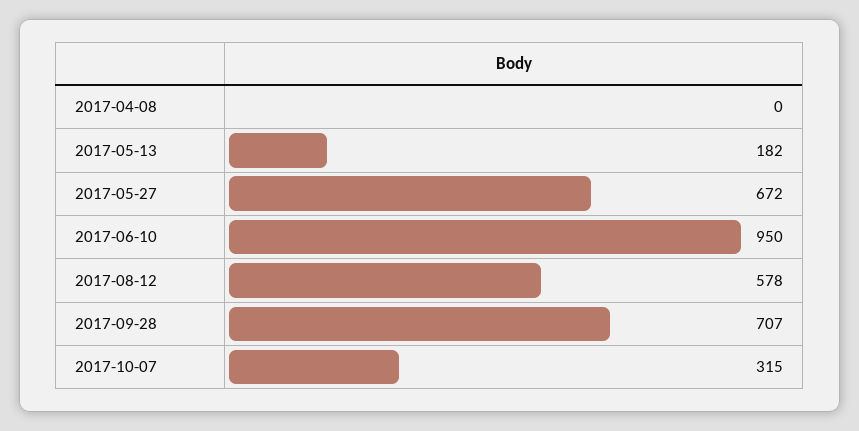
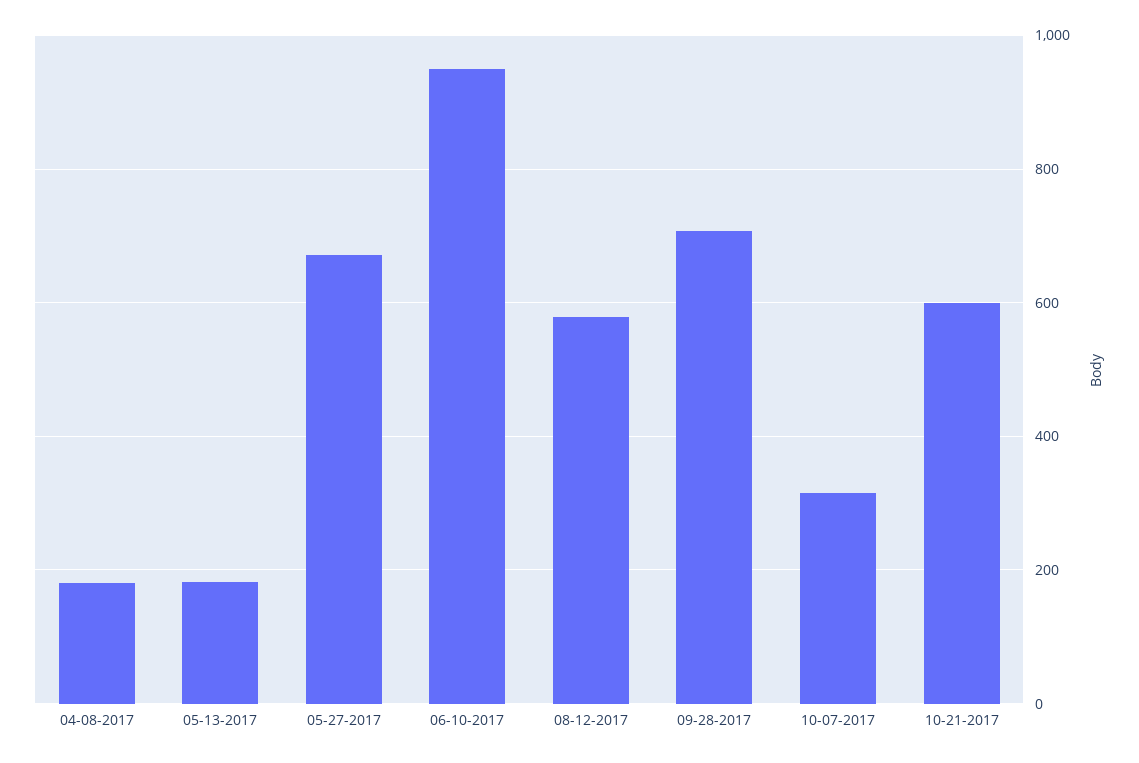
2017-04-08: 0 -> 180
10-21-2017: none -> 600

